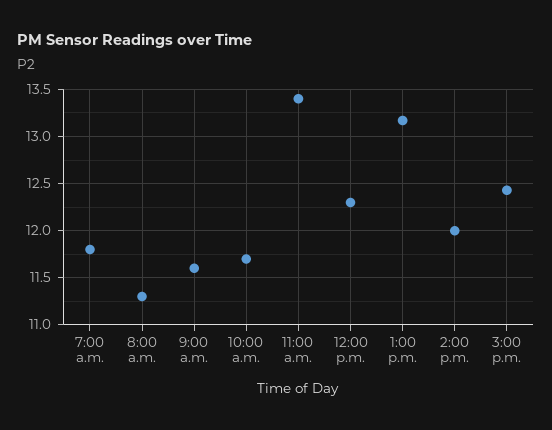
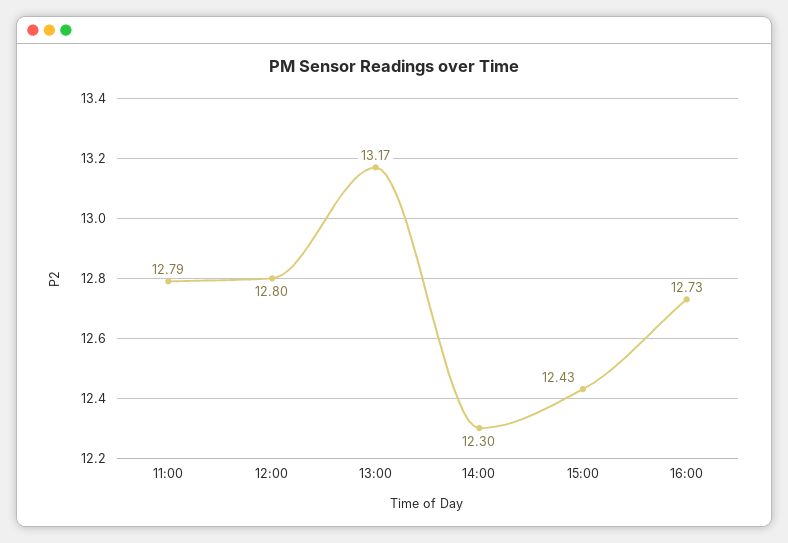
7:00 a.m.: 11.8 -> none
8:00 a.m.: 11.3 -> none
9:00 a.m.: 11.6 -> none
10:00 a.m.: 11.7 -> none
11:00 a.m.: 13.4 -> 12.79
12:00 p.m.: 12.3 -> 12.8
2:00 p.m.: 12 -> 12.3
16:00: none -> 12.73

